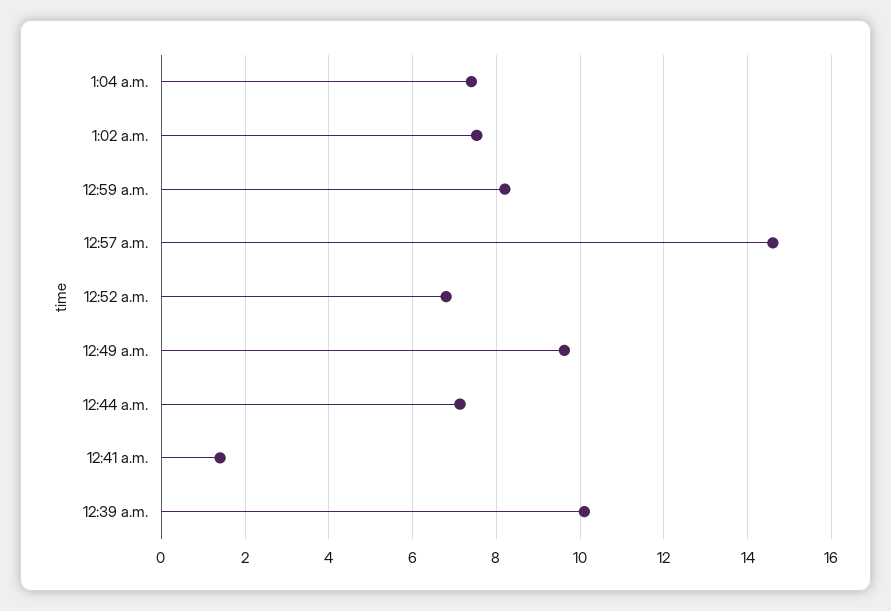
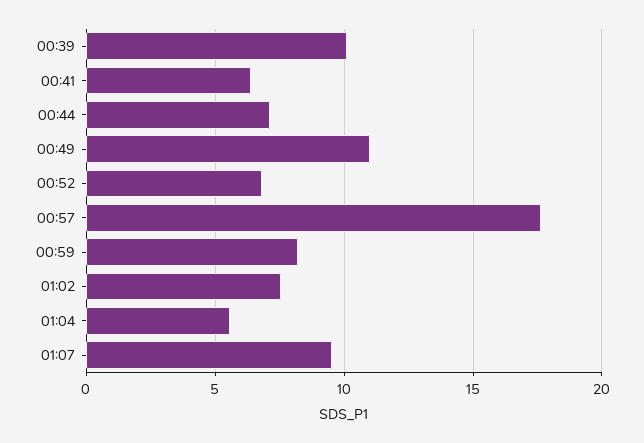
1:04 a.m.: 7.4 -> 5.5
12:57 a.m.: 14.6 -> 17.5
12:49 a.m.: 9.6 -> 11
12:41 a.m.: 1.4 -> 6.5
01:07: none -> 9.5

